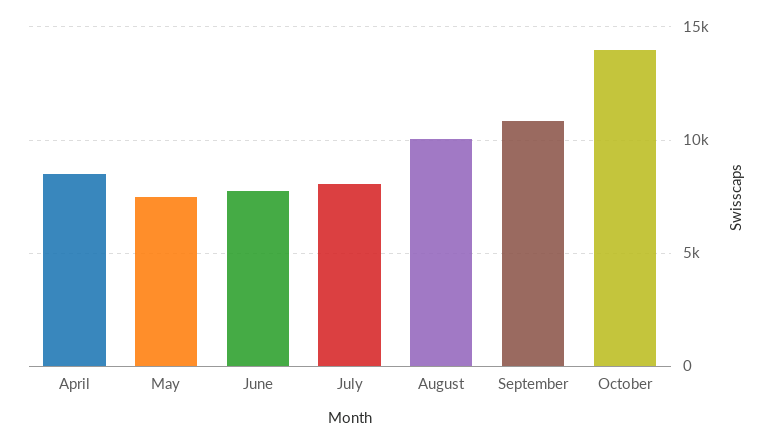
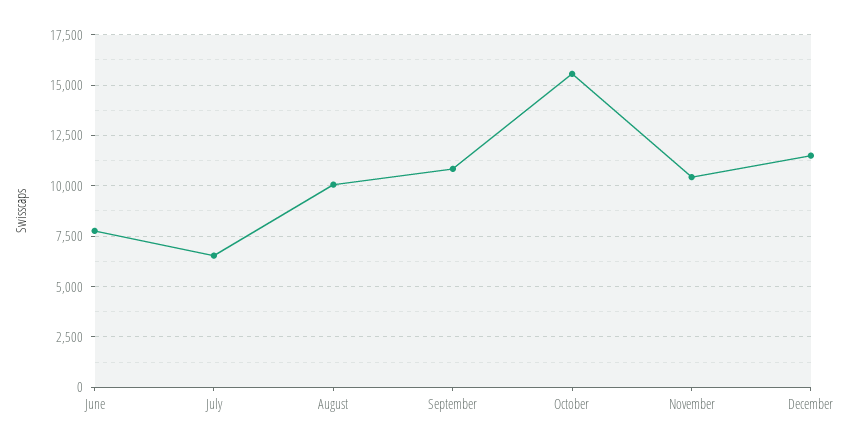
April: 8500 -> none
May: 7500 -> none
July: 8000 -> 6500
October: 14000 -> 15500
November: none -> 10500
December: none -> 11500

